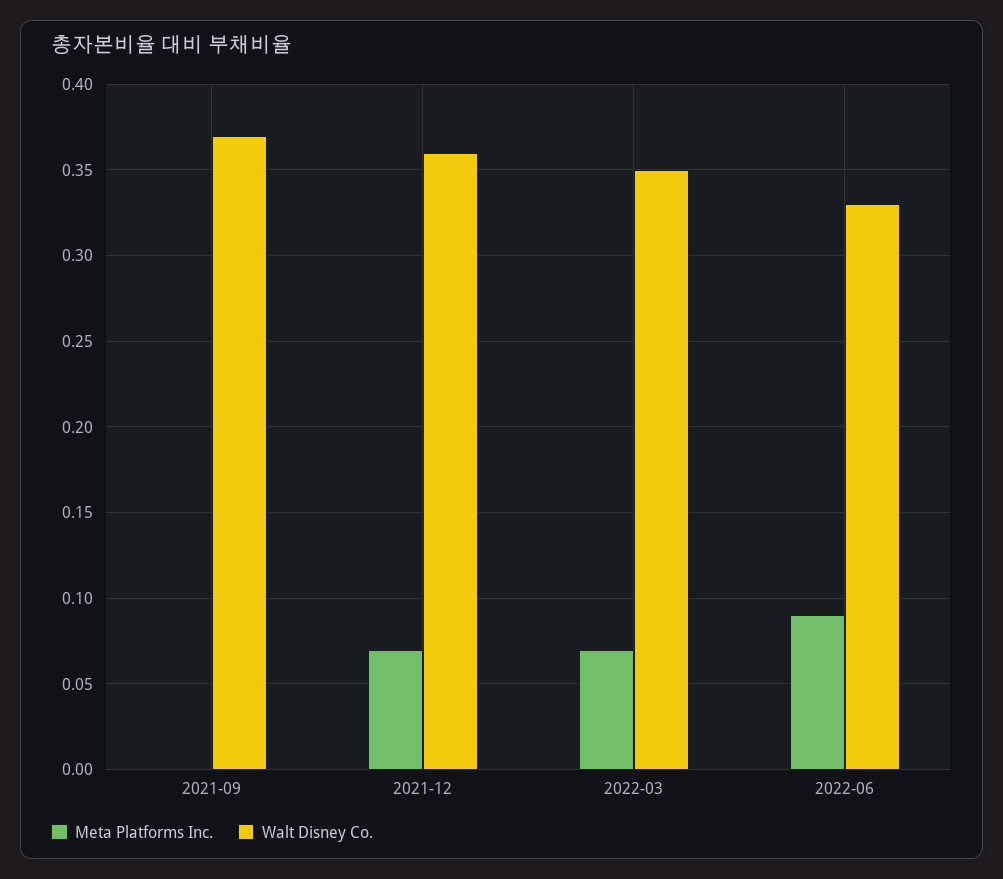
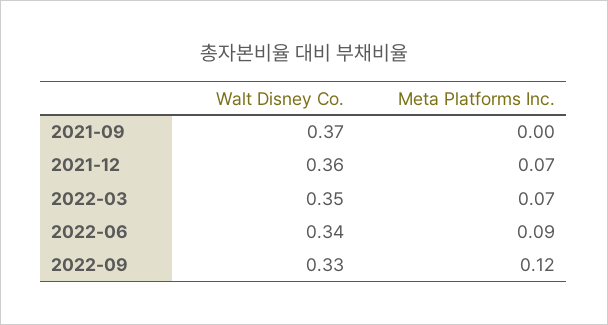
Walt Disney Co., 2022-06: 0.33 -> 0.34
Walt Disney Co., 2022-09: none -> 0.33
Meta Platforms Inc., 2022-09: none -> 0.12

